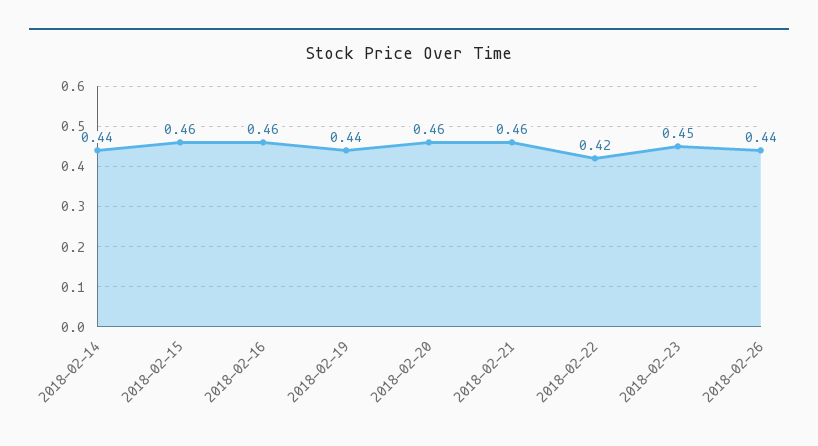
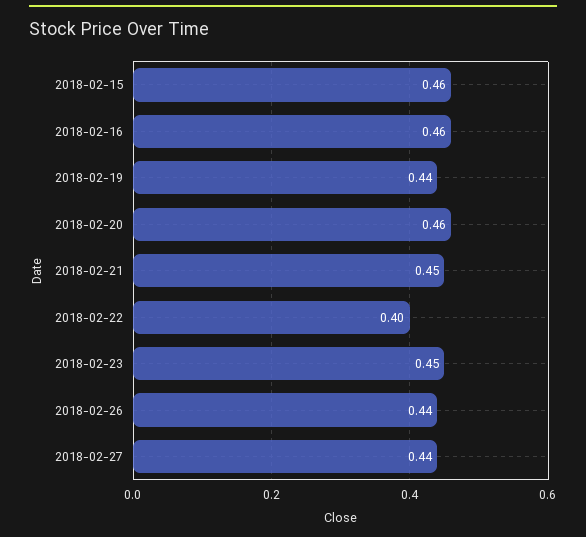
2018-02-14: 0.44 -> none
2018-02-21: 0.46 -> 0.45
2018-02-22: 0.42 -> 0.4
2018-02-27: none -> 0.44

